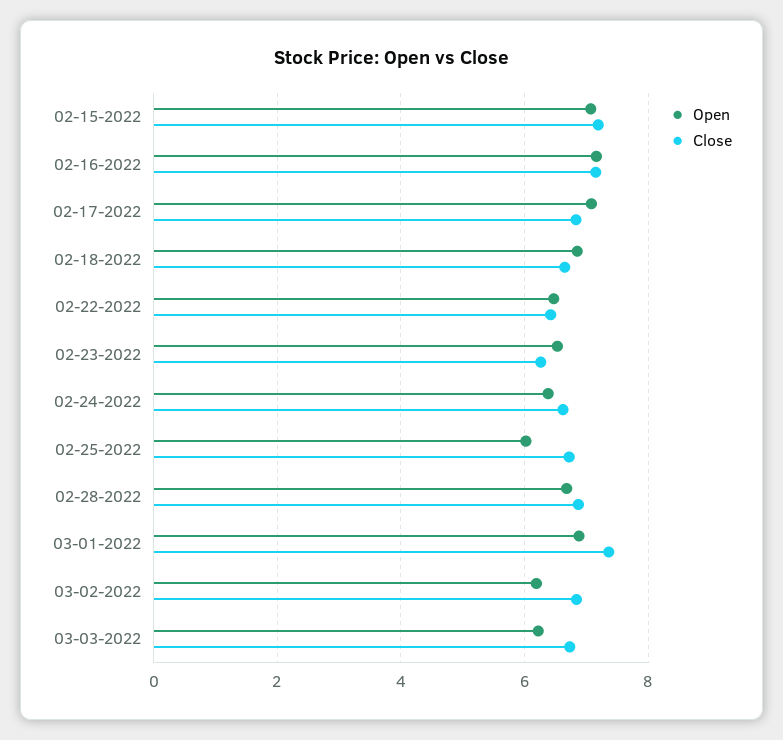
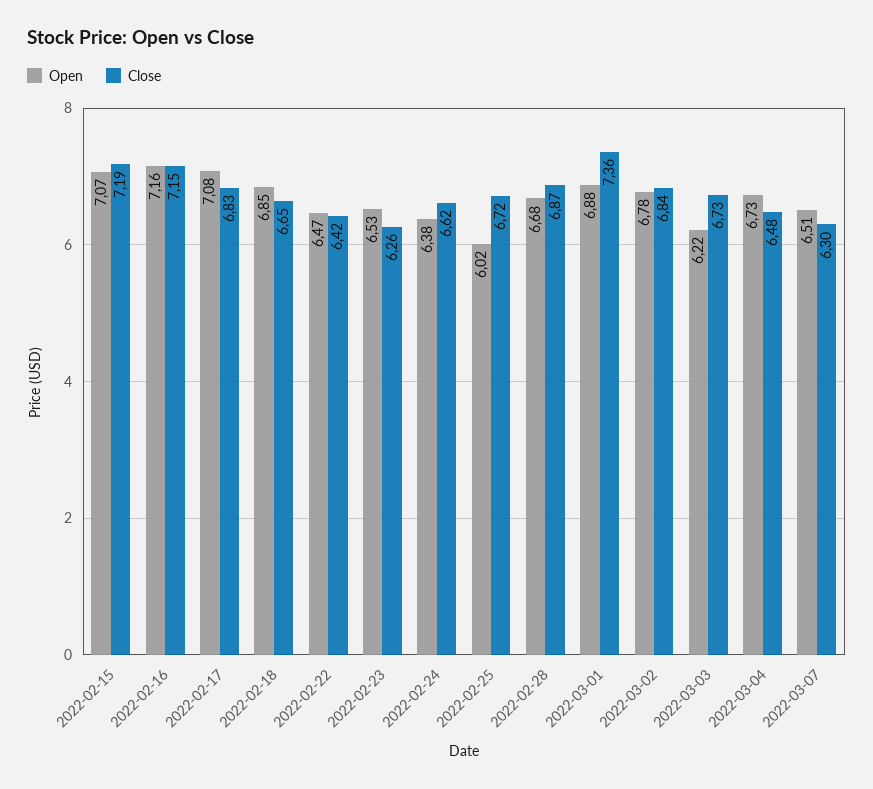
Open, 03-02-2022: 6.2 -> 6.78
Open, 2022-03-04: none -> 6.73
Close, 2022-03-04: none -> 6.48
Open, 2022-03-07: none -> 6.51
Close, 2022-03-07: none -> 6.3

